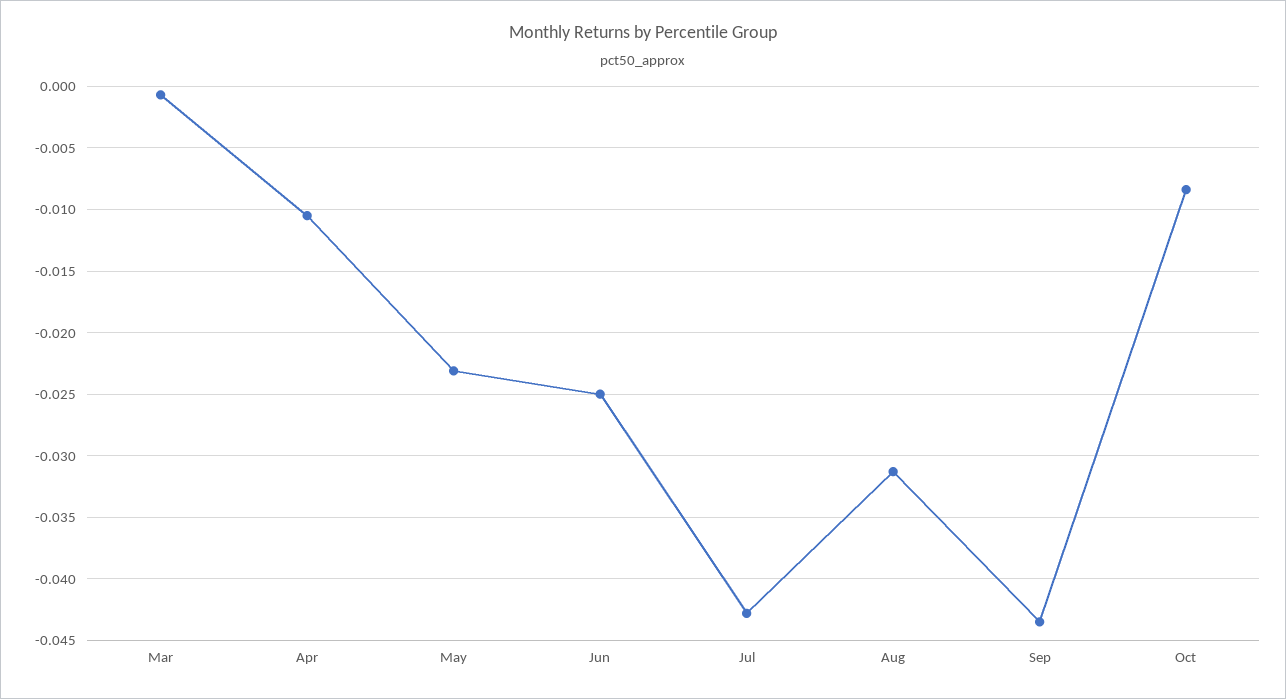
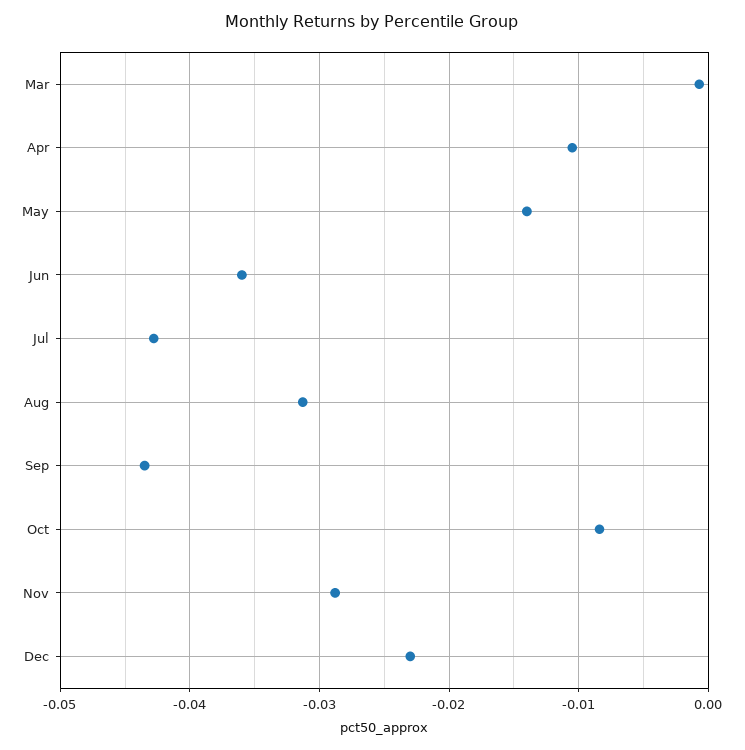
May: -0.023 -> -0.014
Jun: -0.025 -> -0.036
Nov: none -> -0.029
Dec: none -> -0.023

